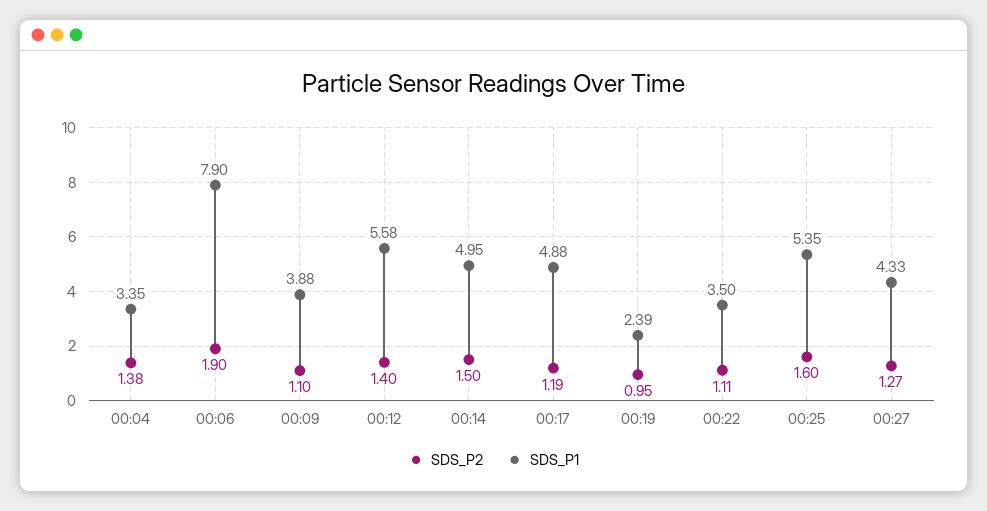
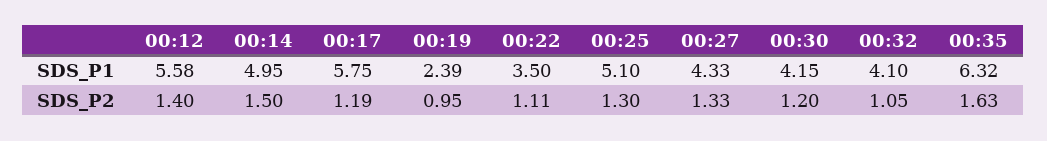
SDS_P2, 00:04: 1.38 -> none
SDS_P1, 00:04: 3.35 -> none
SDS_P2, 00:06: 1.9 -> none
SDS_P1, 00:06: 7.9 -> none
SDS_P2, 00:09: 1.1 -> none
SDS_P1, 00:09: 3.88 -> none
SDS_P1, 00:17: 4.88 -> 5.75
SDS_P2, 00:25: 1.6 -> 1.3
SDS_P1, 00:25: 5.35 -> 5.1
SDS_P2, 00:27: 1.27 -> 1.33
SDS_P1, 00:30: none -> 4.15
SDS_P1, 00:32: none -> 4.1
SDS_P1, 00:35: none -> 6.32
SDS_P2, 00:30: none -> 1.2
SDS_P2, 00:32: none -> 1.05
SDS_P2, 00:35: none -> 1.63

